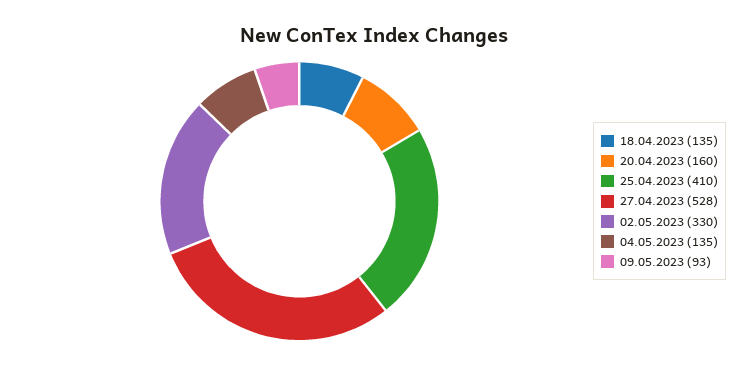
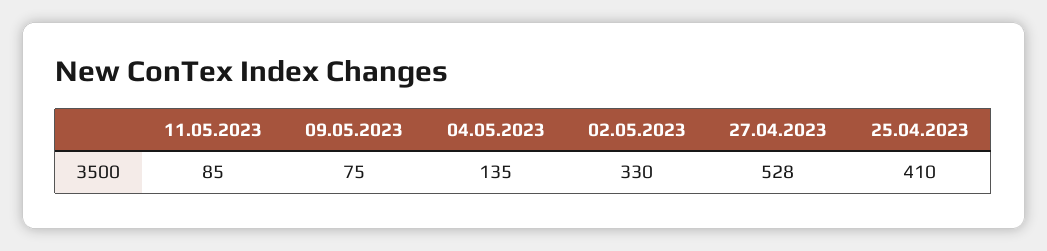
18.04.2023: 135 -> none
20.04.2023: 160 -> none
09.05.2023: 93 -> 75
11.05.2023: none -> 85

